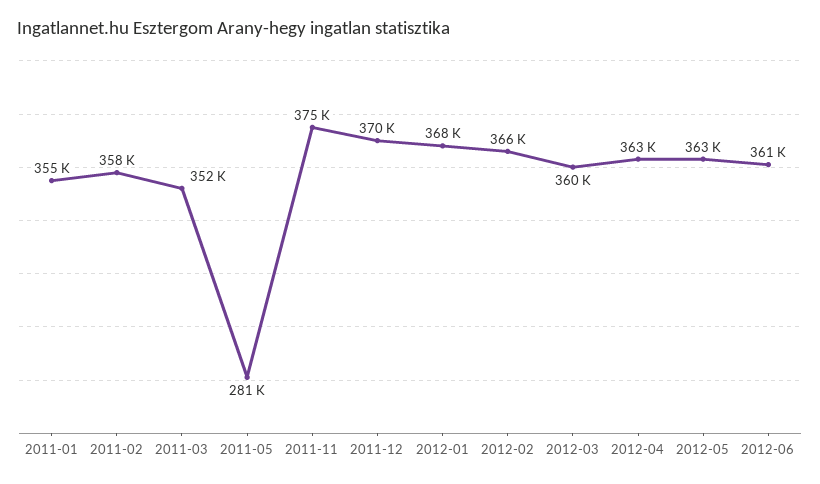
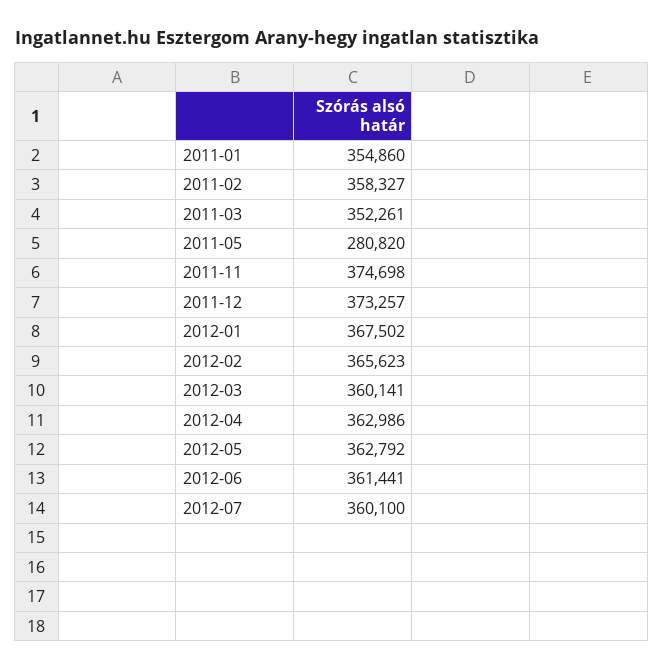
2011-12: 370000 -> 373257
2012-07: none -> 360100

